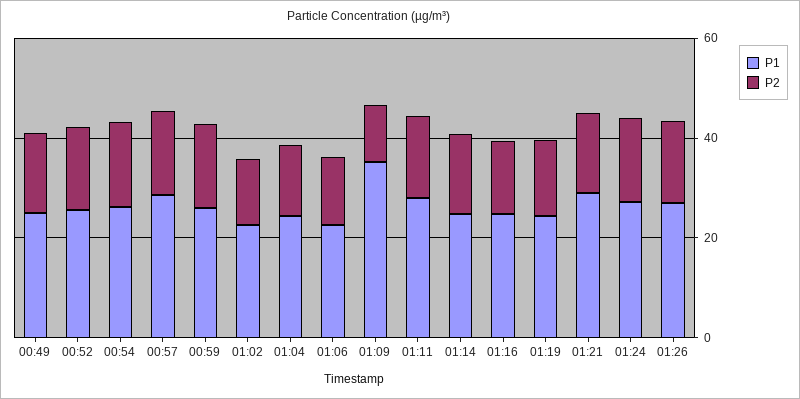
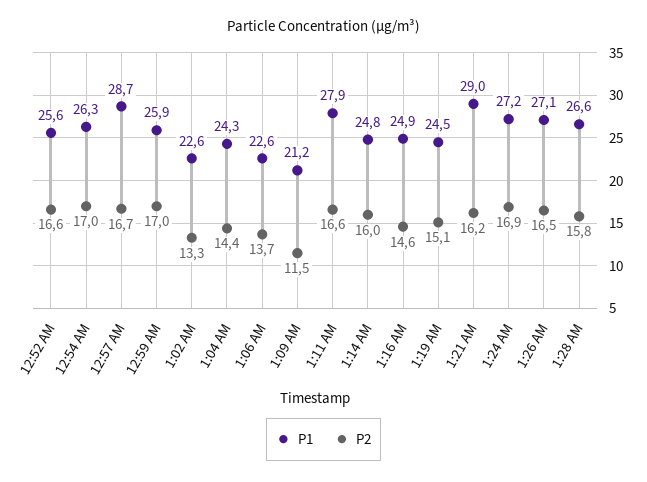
P1, 00:49: 25 -> none
P2, 00:49: 15 -> none
P1, 01:09: 35 -> 21.2
P1, 1:28 AM: none -> 26.6
P2, 1:28 AM: none -> 15.8

